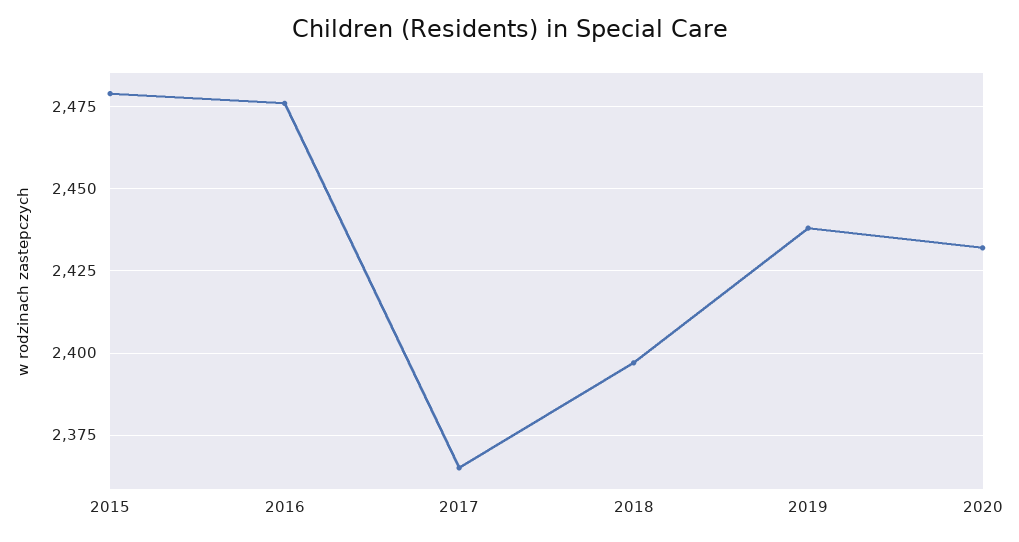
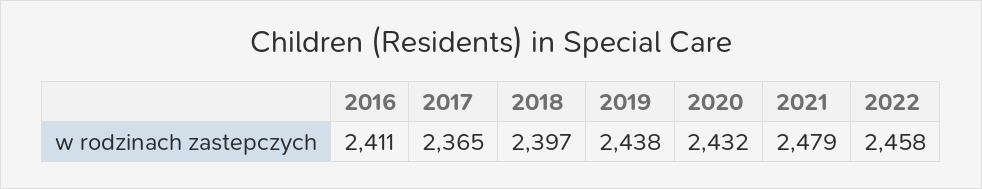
2015: 2480 -> none
2016: 2475 -> 2411
2021: none -> 2479
2022: none -> 2458

